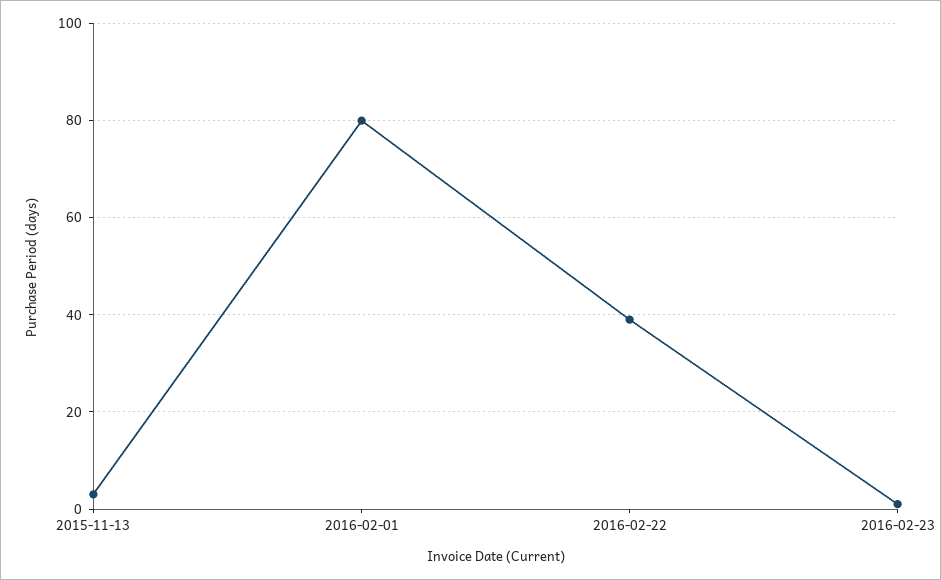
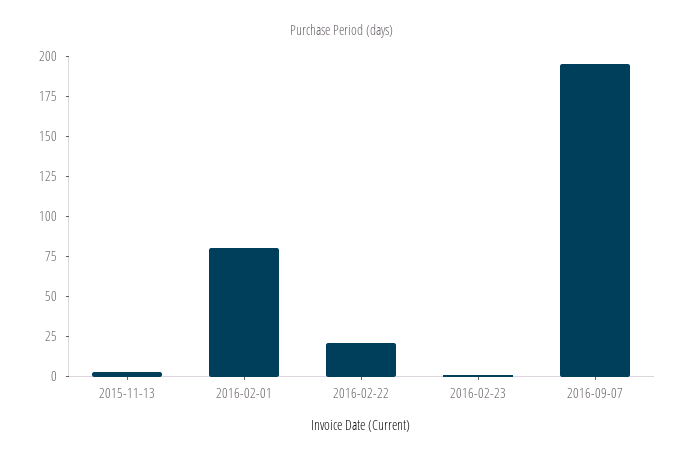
2016-02-22: 40 -> 20
2016-09-07: none -> 195

